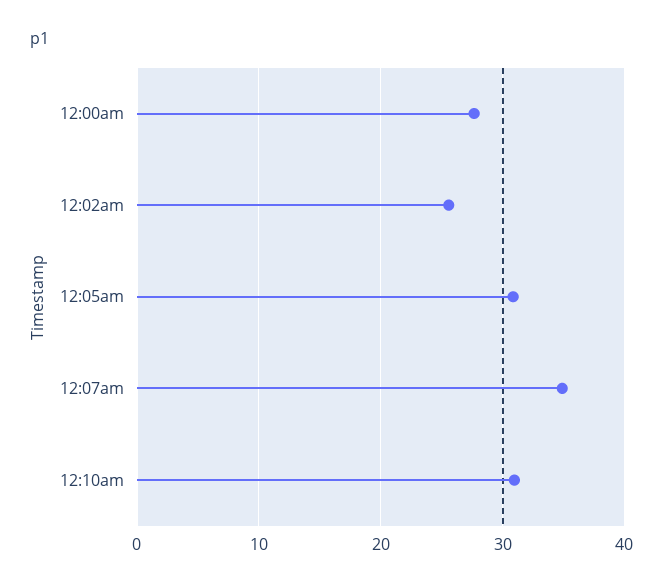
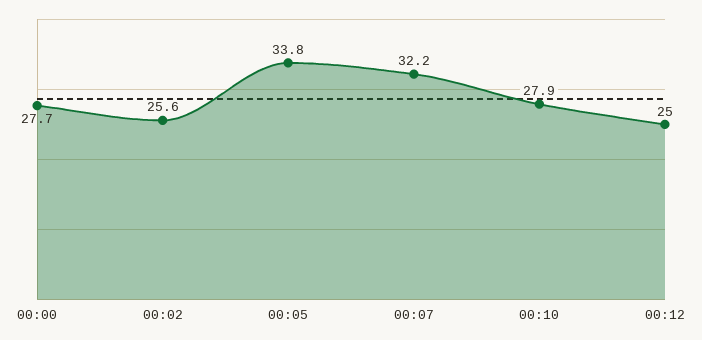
12:05am: 31 -> 33.8
12:07am: 35 -> 32.2
12:10am: 31 -> 27.9
00:12: none -> 25

